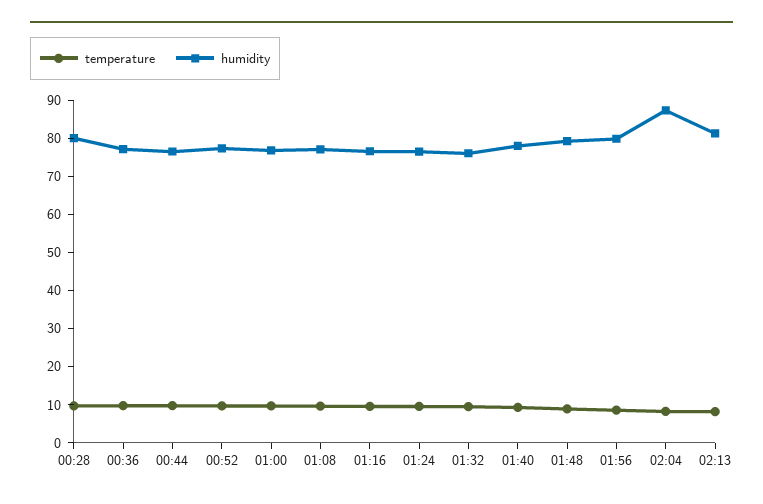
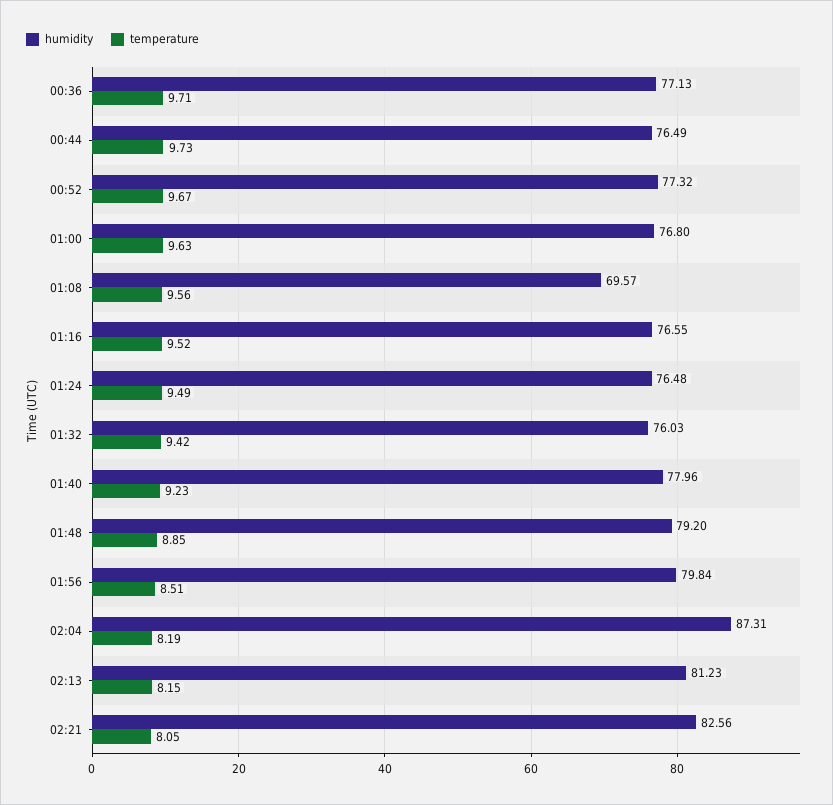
temperature, 00:28: 10 -> none
humidity, 00:28: 80 -> none
humidity, 01:08: 77.5 -> 69.57
humidity, 02:21: none -> 82.56
temperature, 02:21: none -> 8.05

